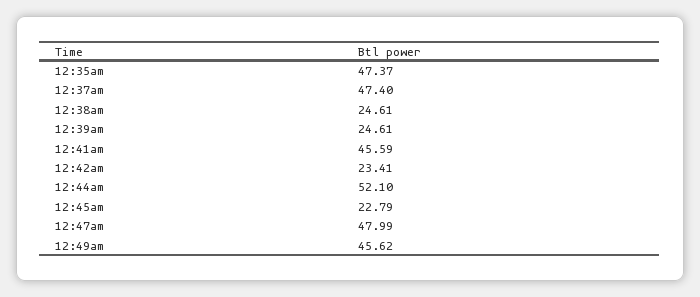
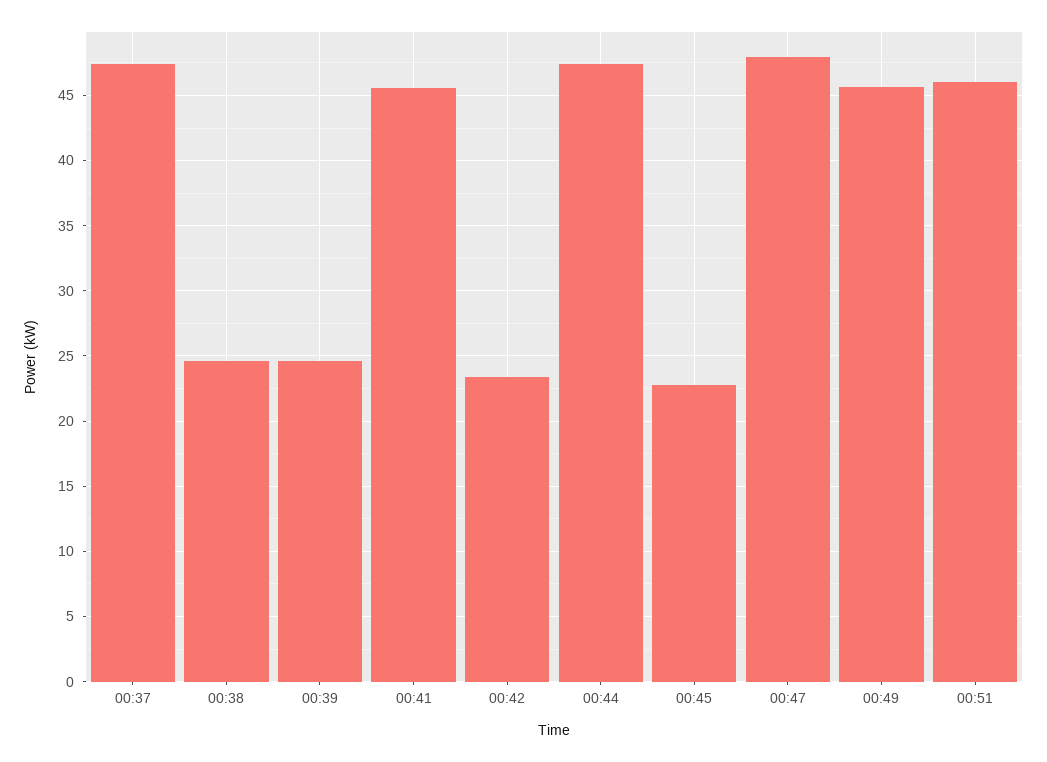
12:35am: 47.37 -> none
12:44am: 52.1 -> 47.5
00:51: none -> 46

